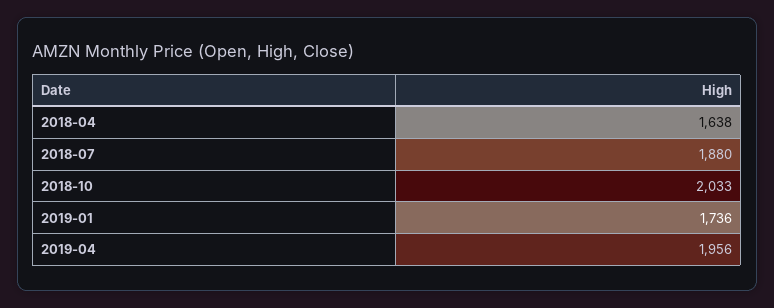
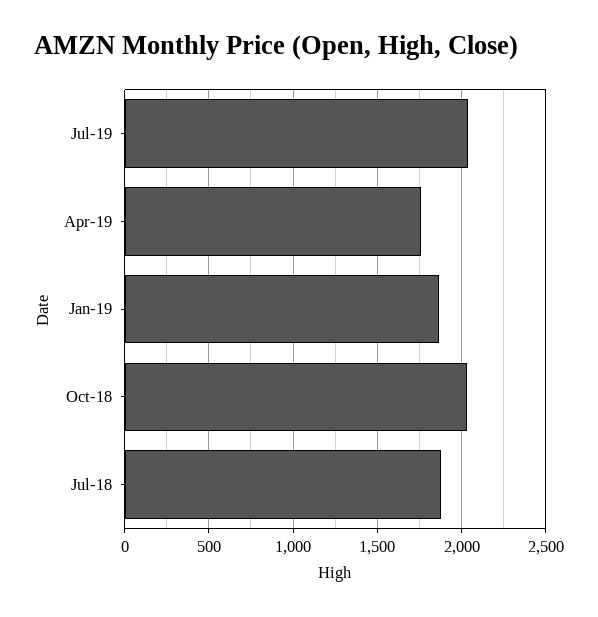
2018-04: 1638 -> none
2019-01: 1736 -> 1850
2019-04: 1956 -> 1750
Jul-19: none -> 2050

